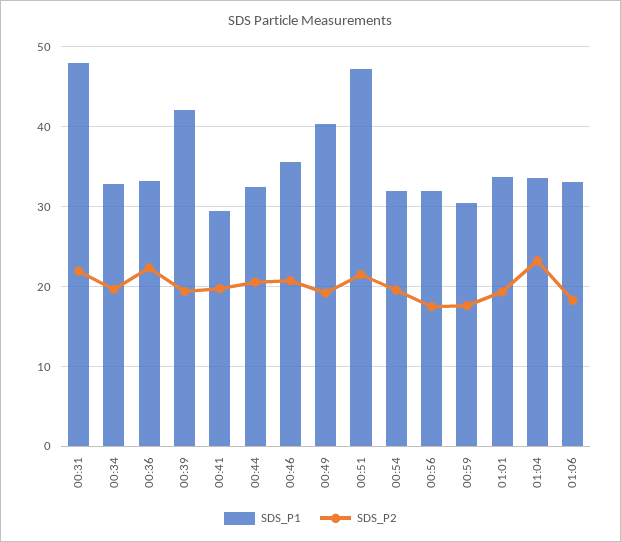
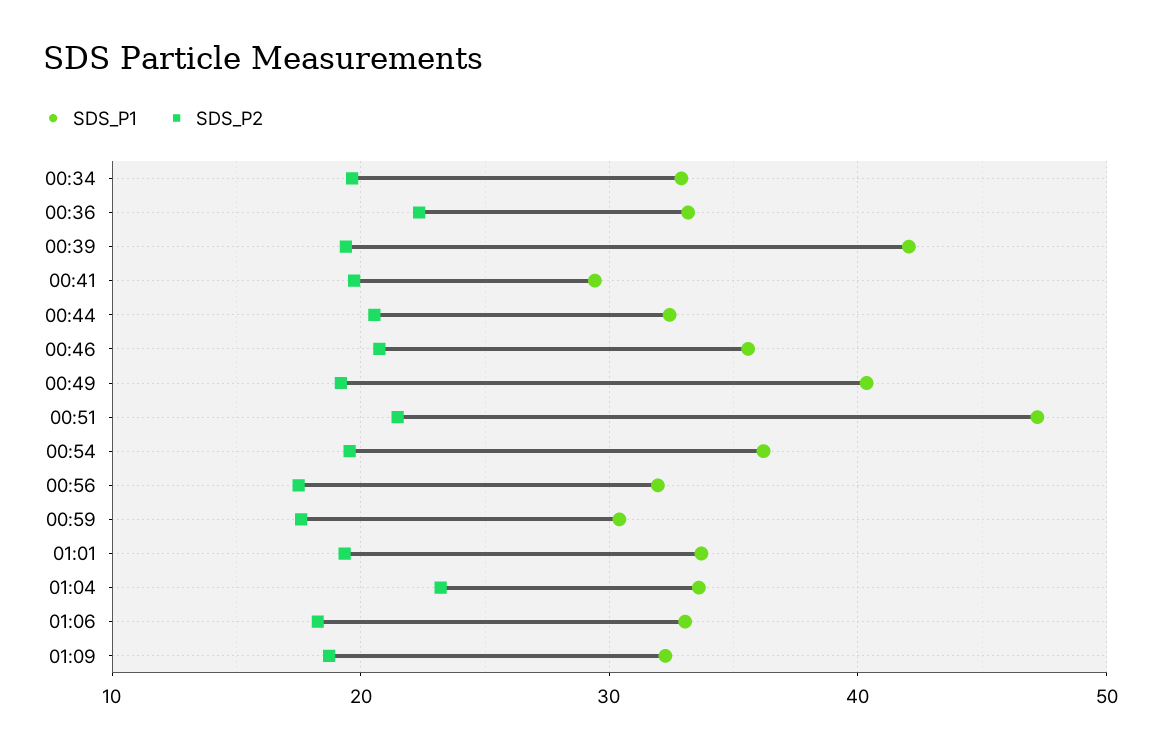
SDS_P1, 00:31: 48 -> none
SDS_P2, 00:31: 22 -> none
SDS_P1, 00:54: 32 -> 36
SDS_P1, 01:09: none -> 32
SDS_P2, 01:09: none -> 19

